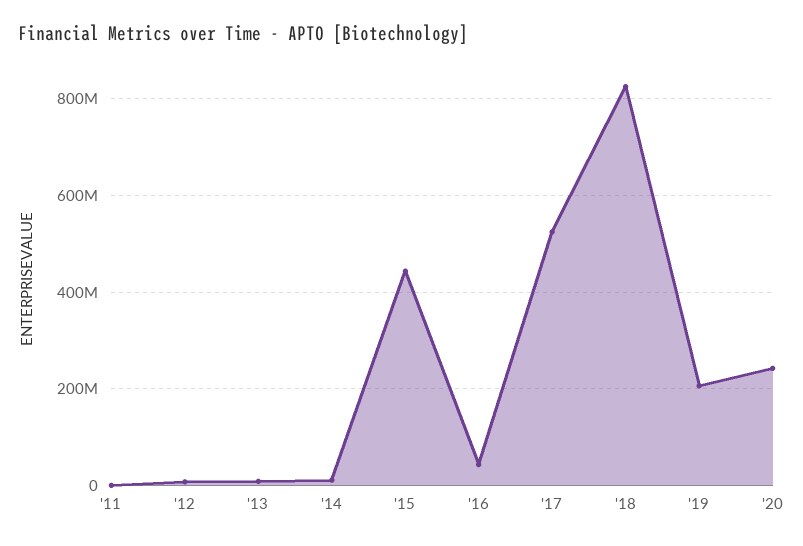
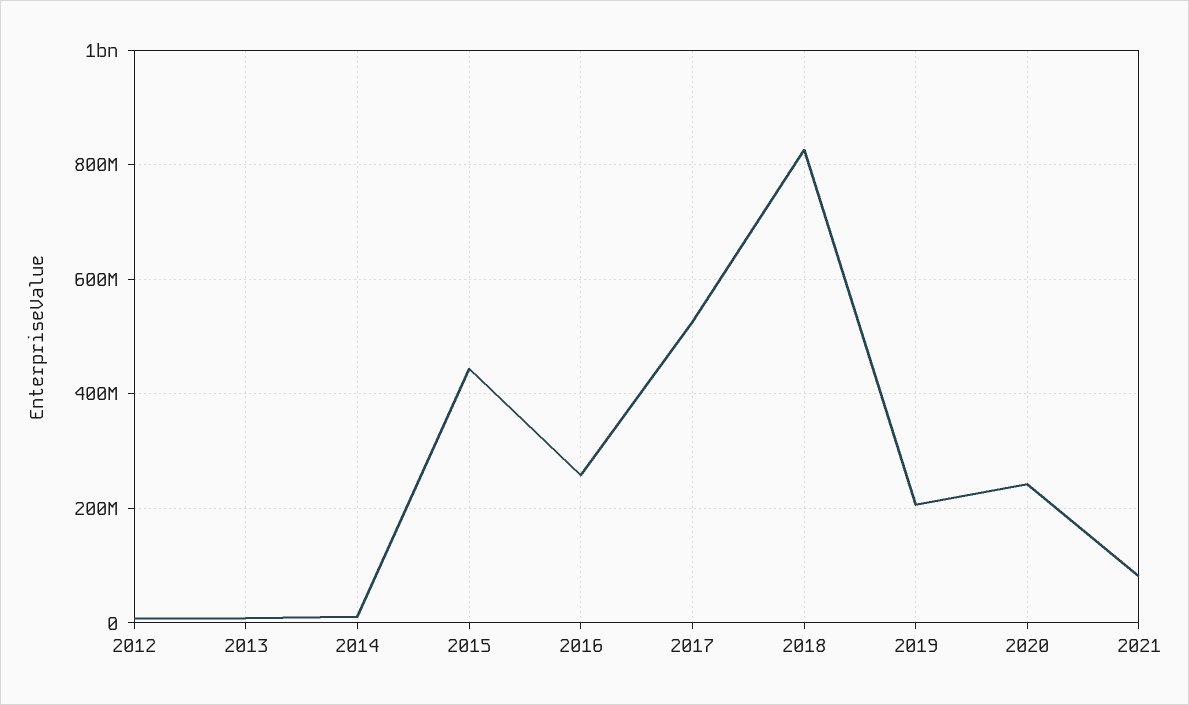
'11: 0 -> none
'16: 40000000 -> 260000000
2021: none -> 80000000

